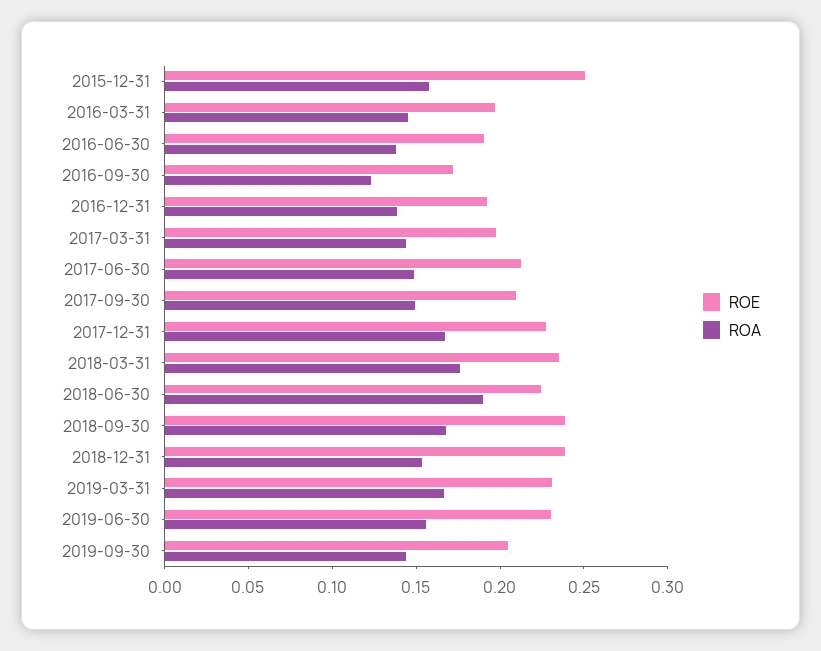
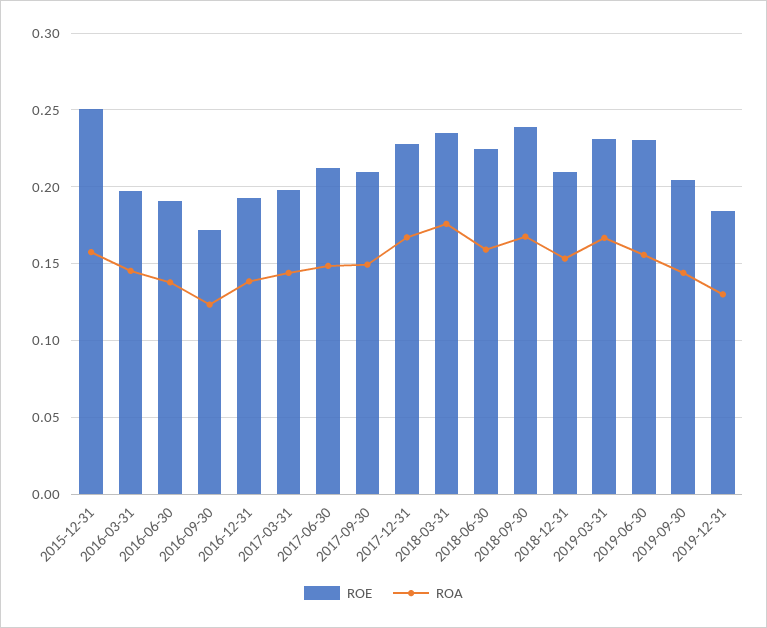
ROA, 2018-06-30: 0.19 -> 0.16
ROE, 2018-12-31: 0.24 -> 0.21
ROE, 2019-12-31: none -> 0.185
ROA, 2019-12-31: none -> 0.13

